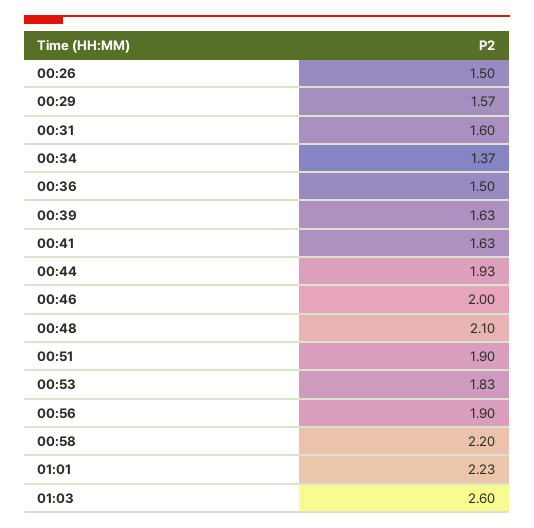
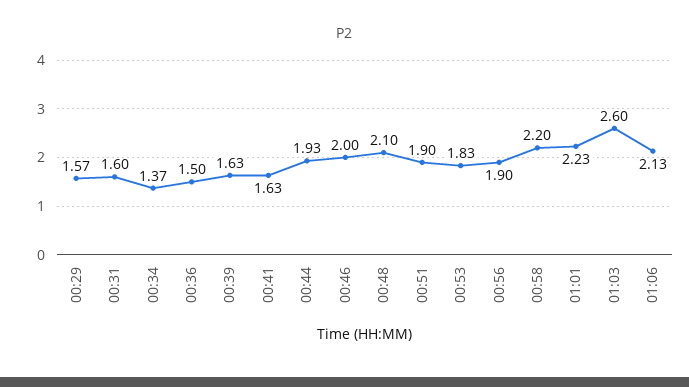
00:26: 1.5 -> none
01:06: none -> 2.13

